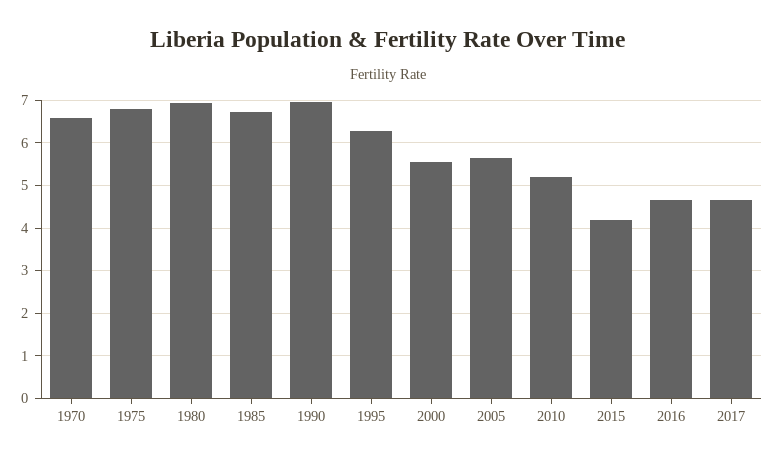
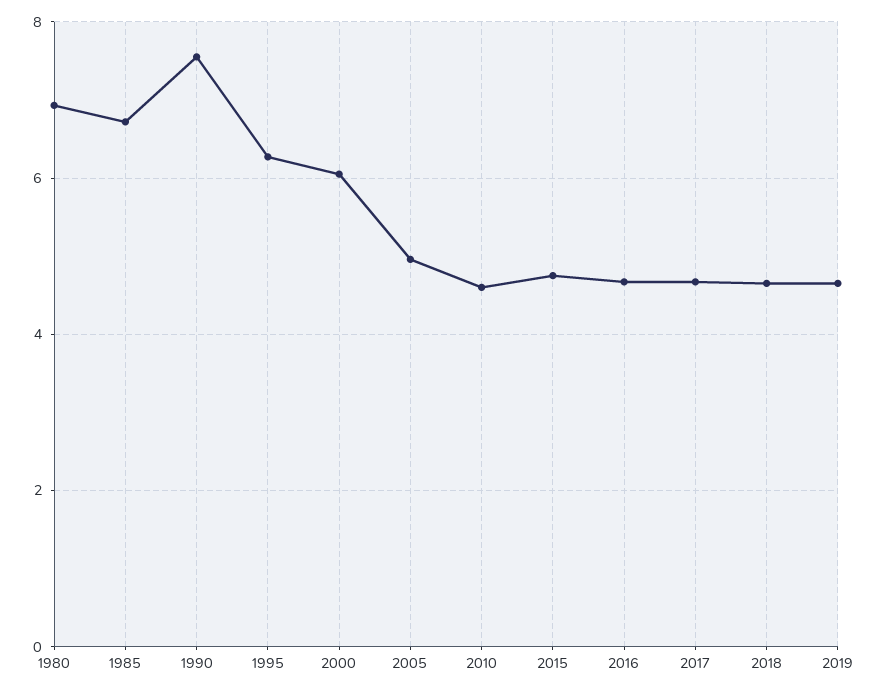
1970: 6.6 -> none
1975: 6.8 -> none
1990: 7 -> 7.6
2000: 5.6 -> 6
2005: 5.6 -> 5
2010: 5.2 -> 4.6
2015: 4.2 -> 4.8
2018: none -> 4.6
2019: none -> 4.6

